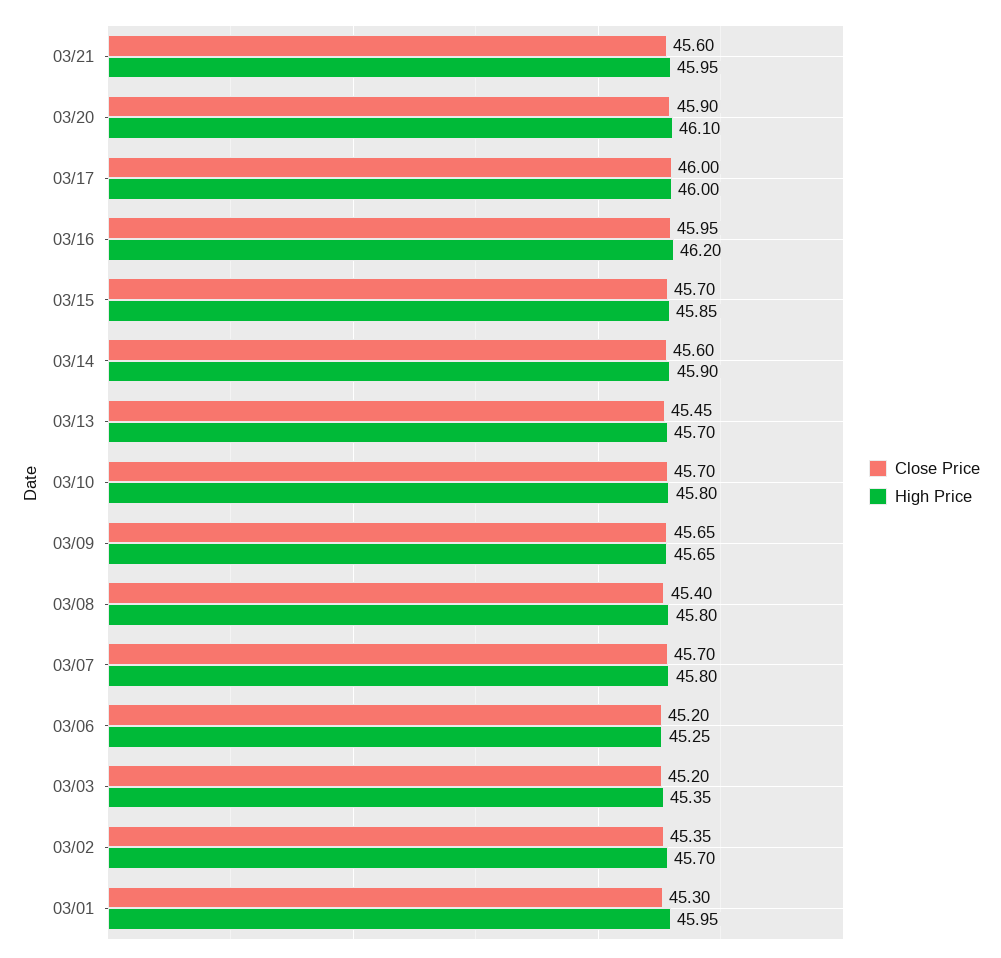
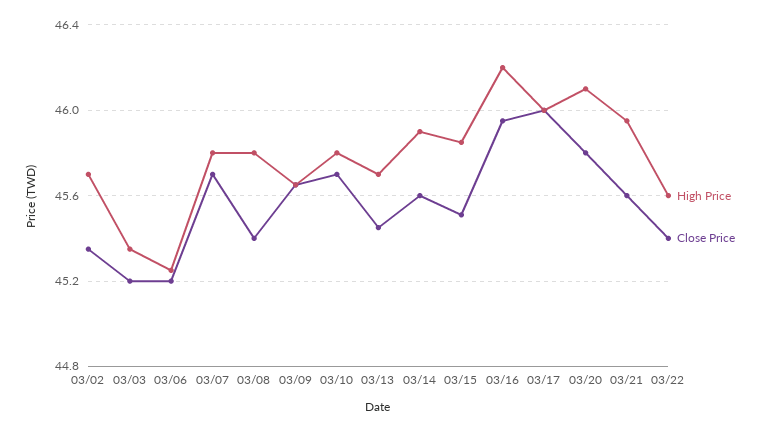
Close Price, 03/20: 45.9 -> 45.8
Close Price, 03/15: 45.7 -> 45.5
Close Price, 03/01: 45.3 -> none
High Price, 03/01: 45.95 -> none
High Price, 03/22: none -> 45.6
Close Price, 03/22: none -> 45.4

